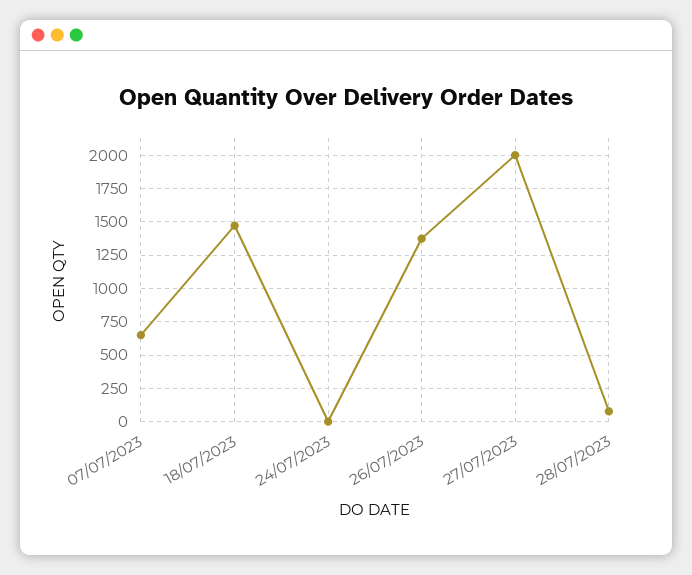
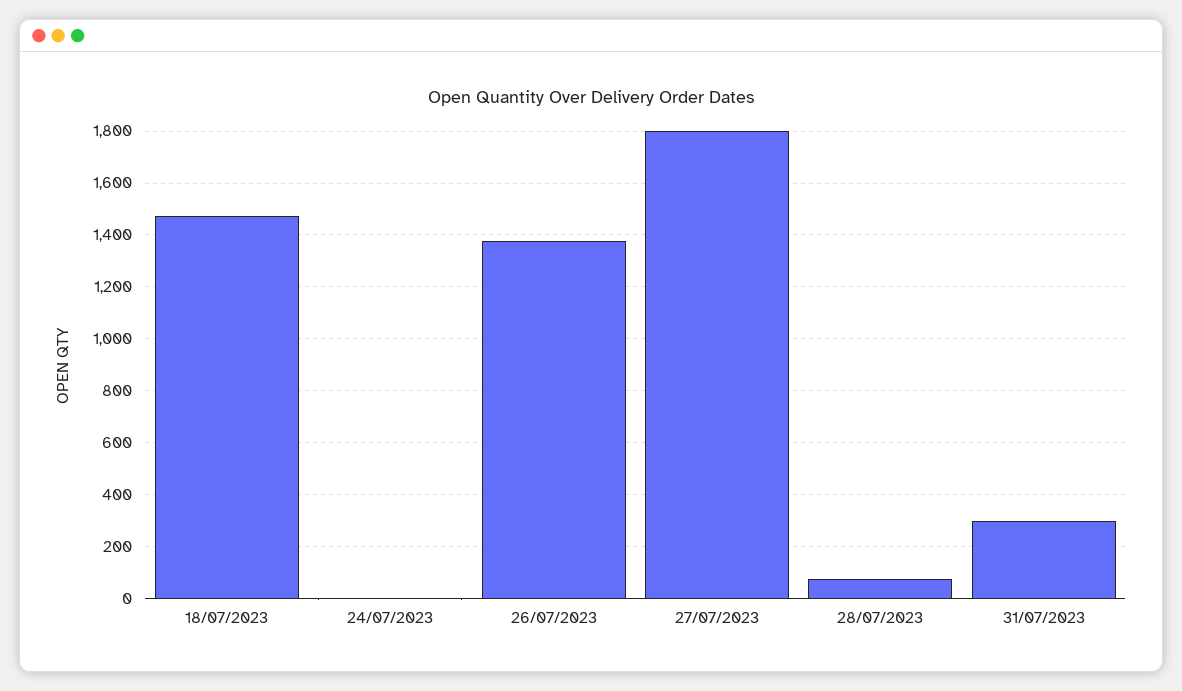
07/07/2023: 650 -> none
27/07/2023: 2000 -> 1800
31/07/2023: none -> 300

